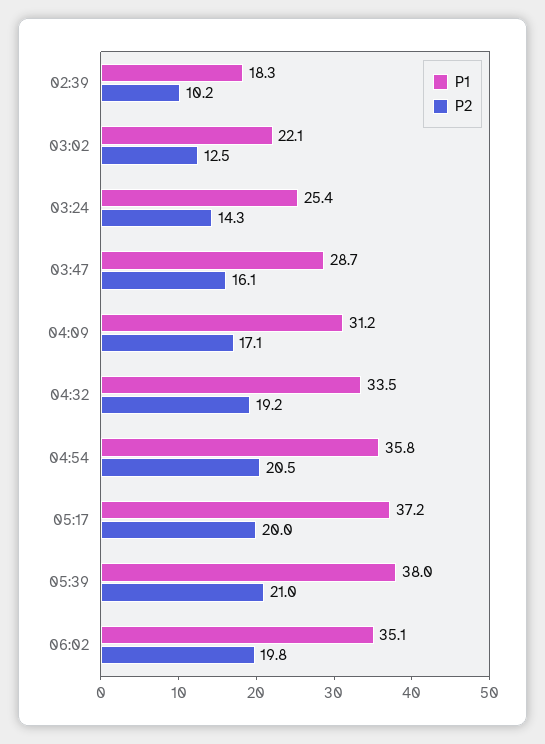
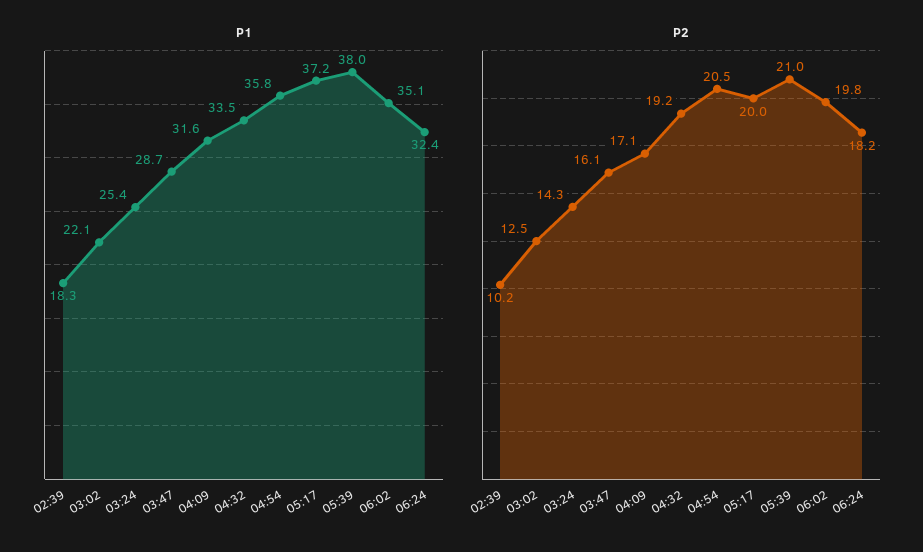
P1, 04:09: 31.2 -> 31.6
P1, 06:24: none -> 32.4
P2, 06:24: none -> 18.2

